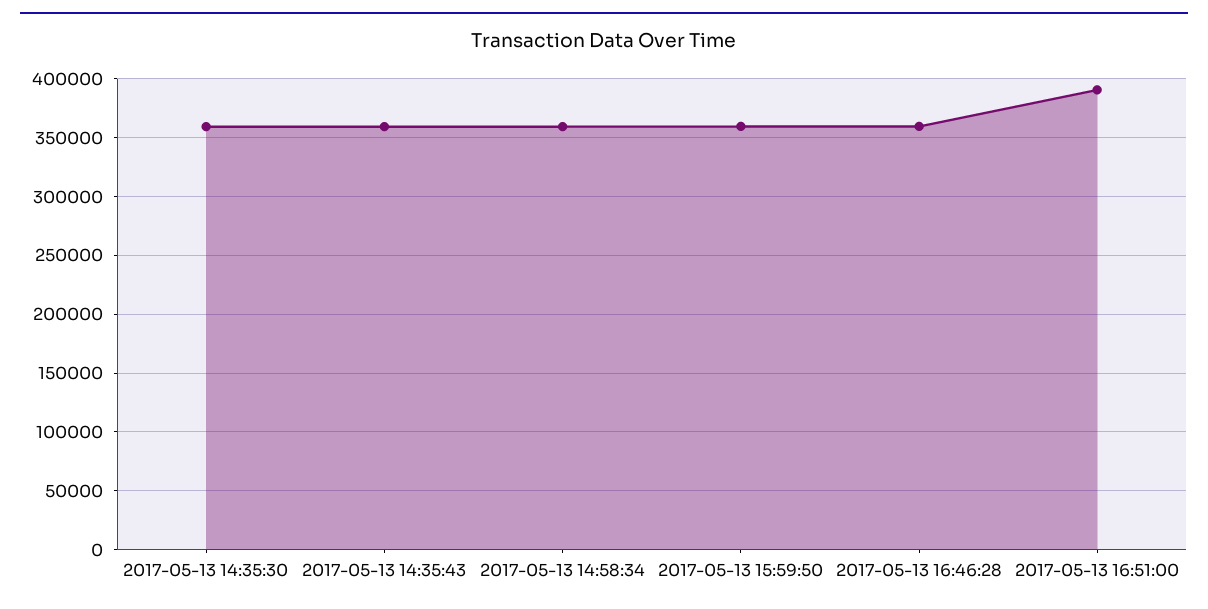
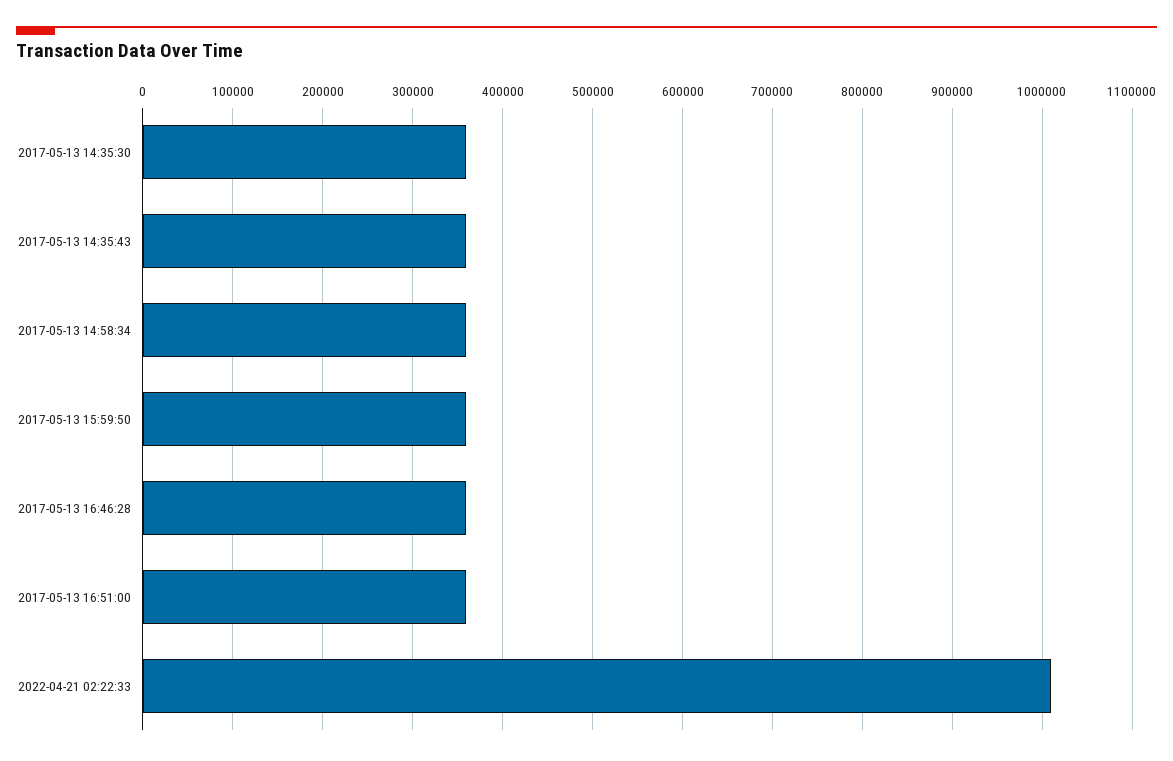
2017-05-13 16:51:00: 390000 -> 360000
2022-04-21 02:22:33: none -> 1010000

